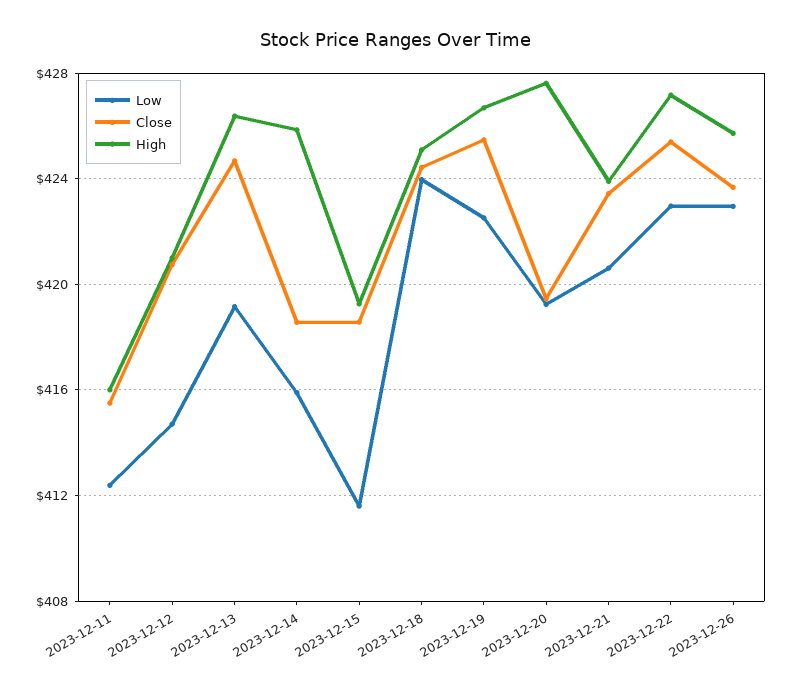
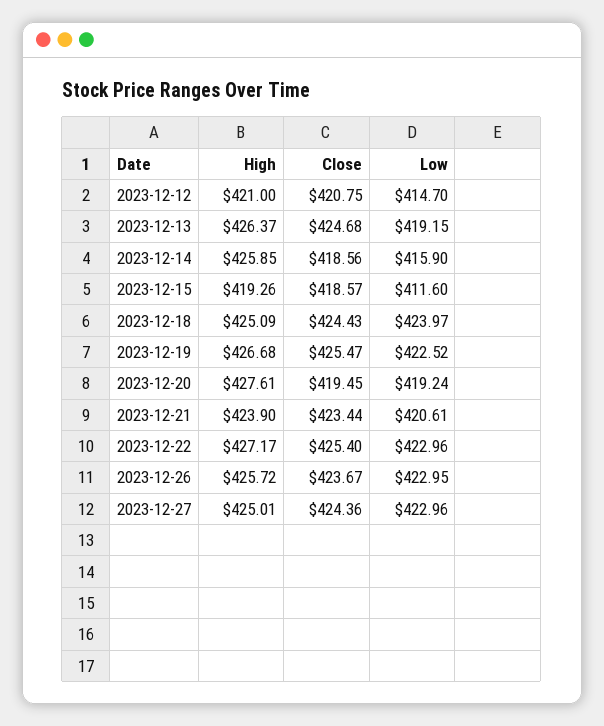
Low, 2023-12-11: 412.5 -> none
Close, 2023-12-11: 415.5 -> none
High, 2023-12-11: 416 -> none
High, 2023-12-27: none -> 425.01
Close, 2023-12-27: none -> 424.36
Low, 2023-12-27: none -> 422.96

